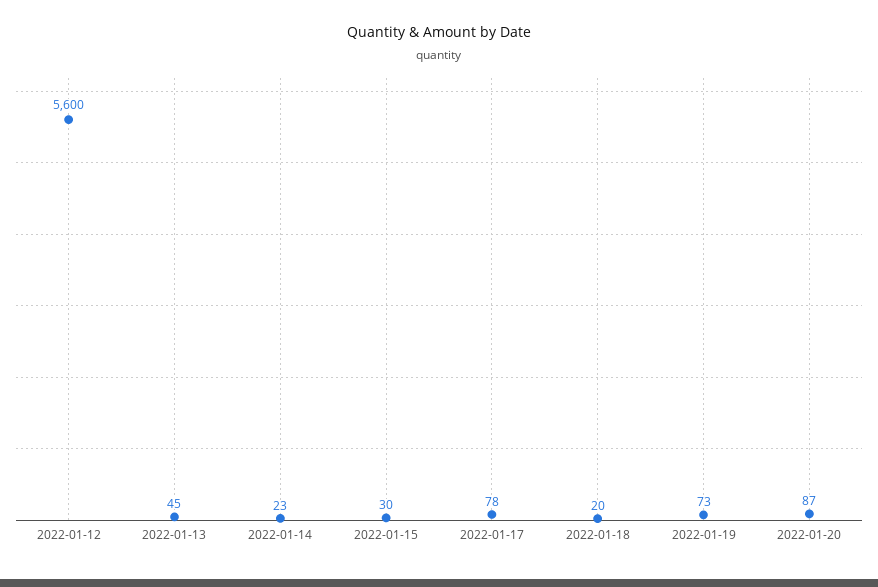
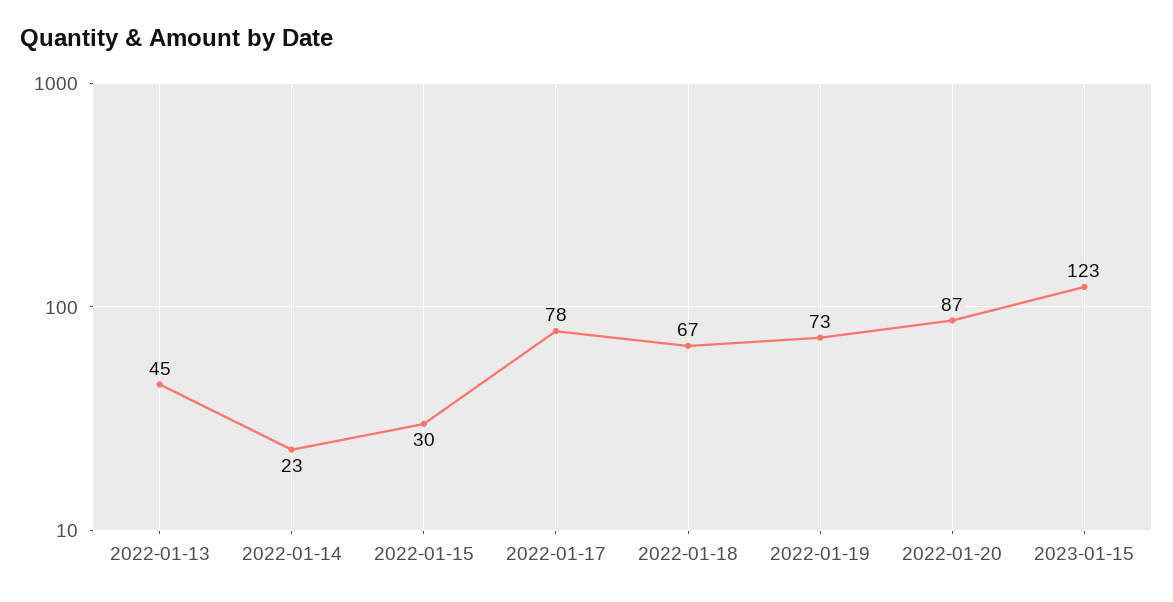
2022-01-12: 5600 -> none
2022-01-18: 20 -> 67
2023-01-15: none -> 123

